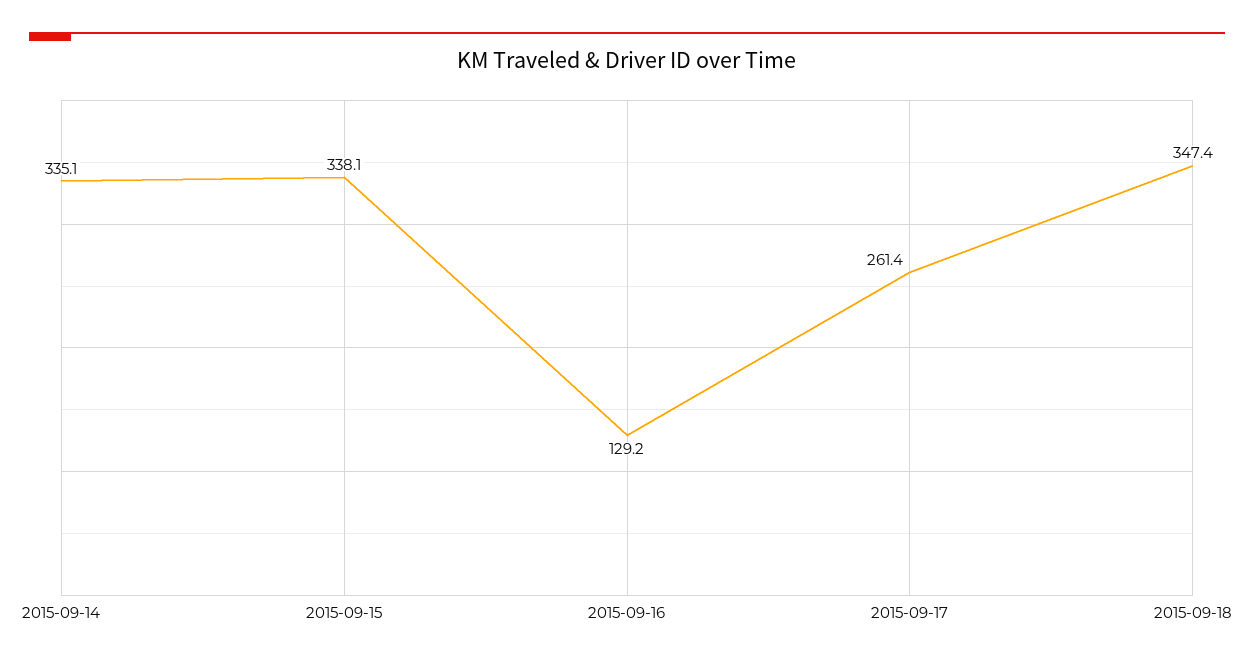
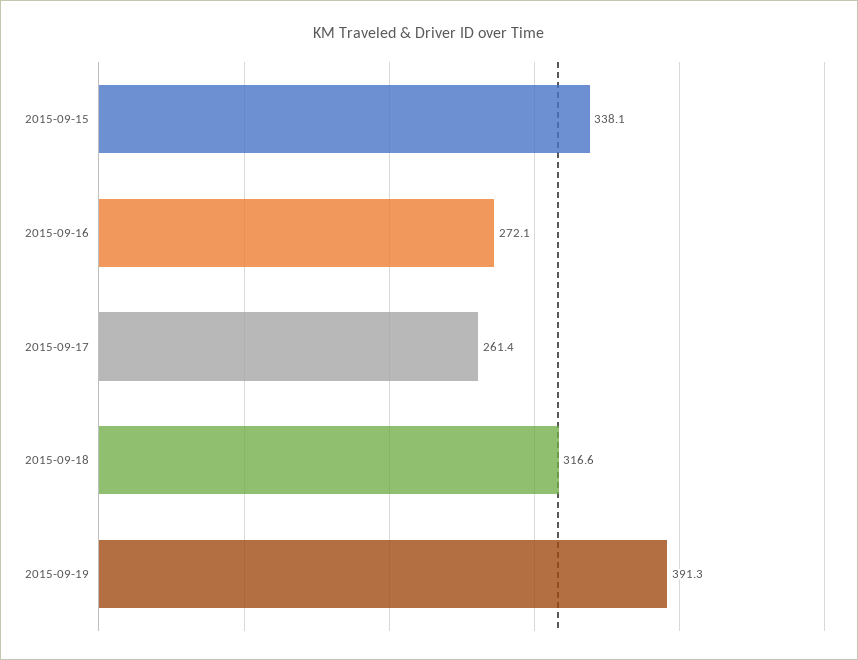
2015-09-14: 335.1 -> none
2015-09-16: 129.2 -> 272.1
2015-09-18: 347.4 -> 316.6
2015-09-19: none -> 391.3

